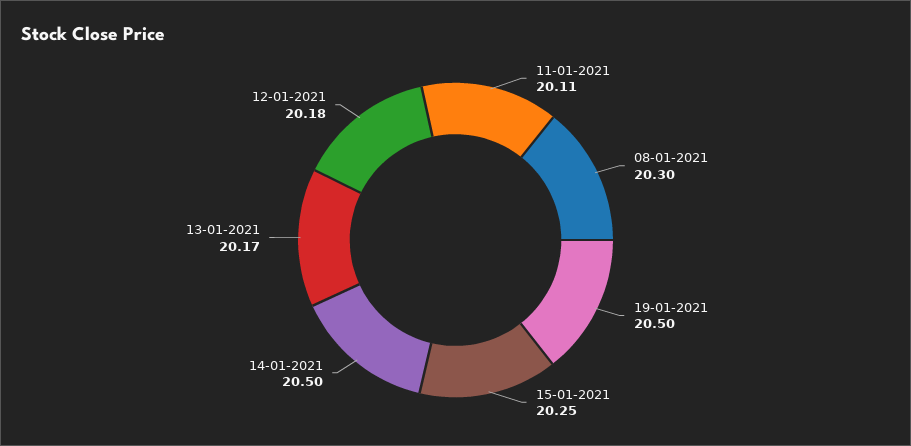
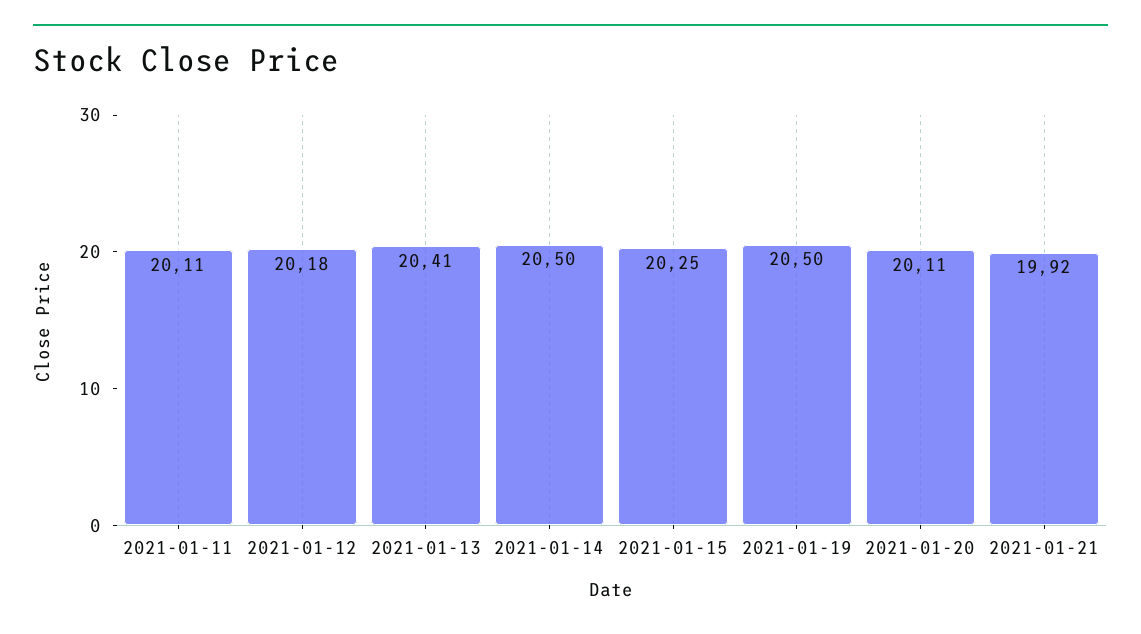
08-01-2021: 20.3 -> none
13-01-2021: 20.17 -> 20.41
2021-01-20: none -> 20.11
2021-01-21: none -> 19.92

